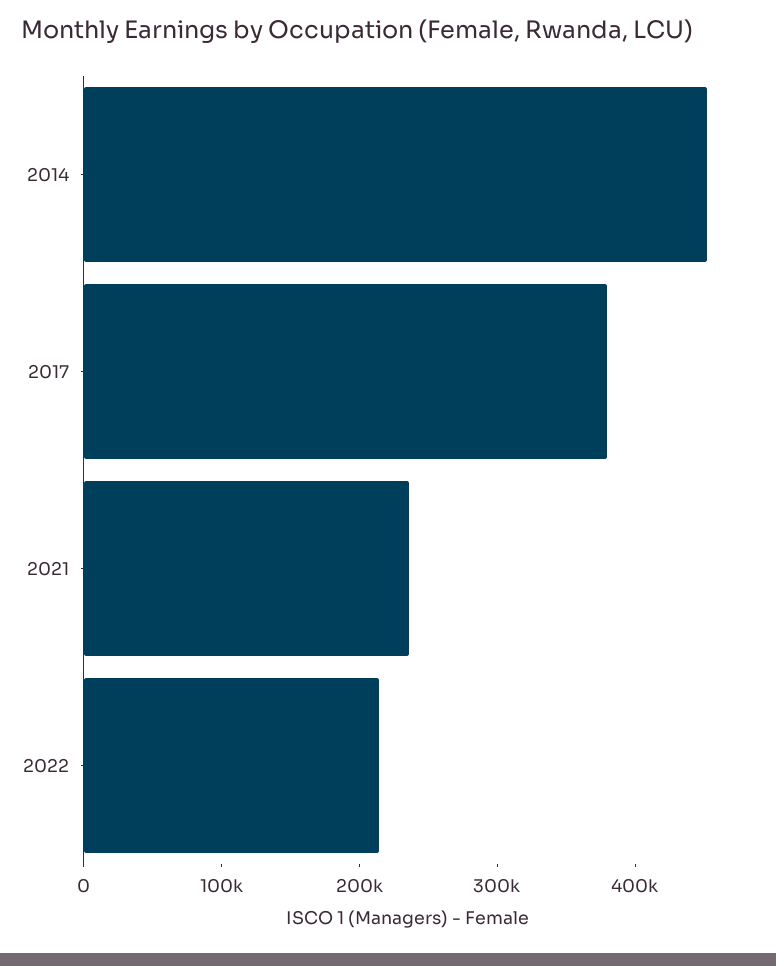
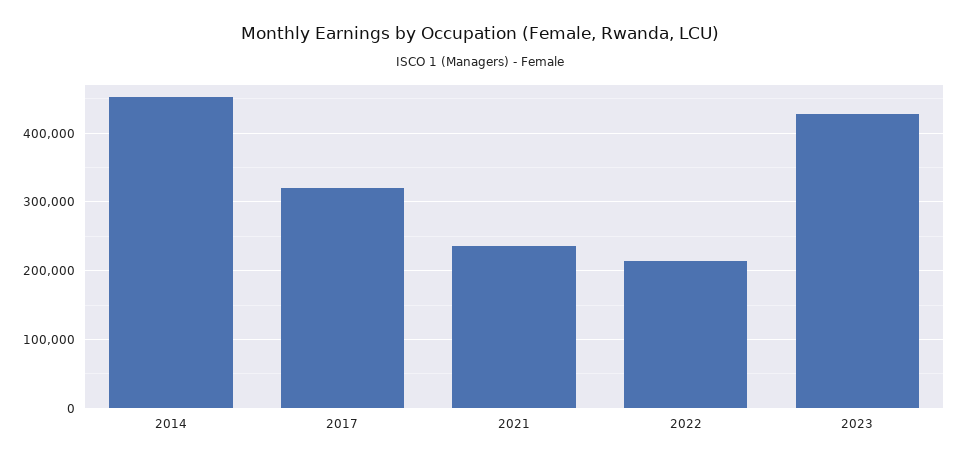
2017: 380000 -> 320000
2023: none -> 430000

